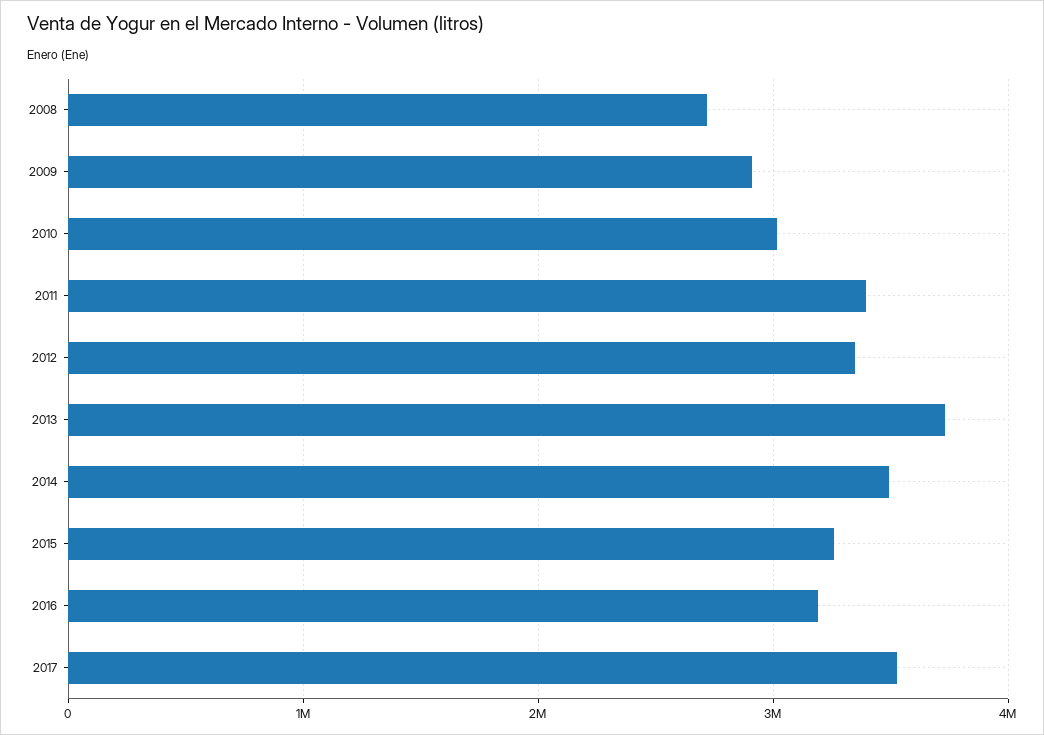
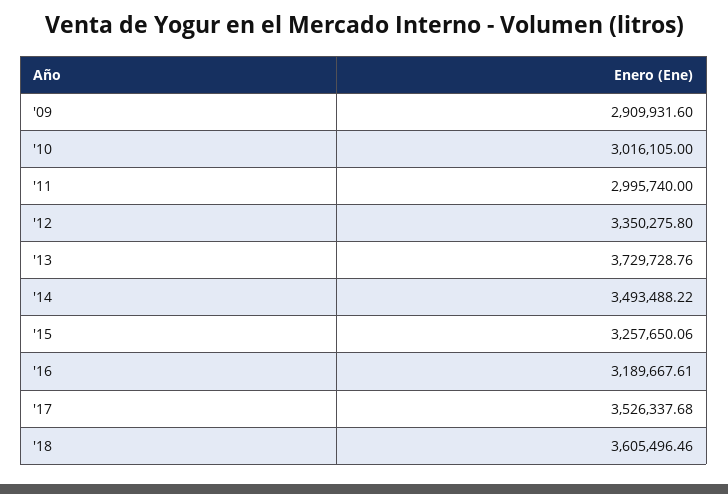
2008: 2700000 -> none
2011: 3400000 -> 2995740
'18: none -> 3605496.46

